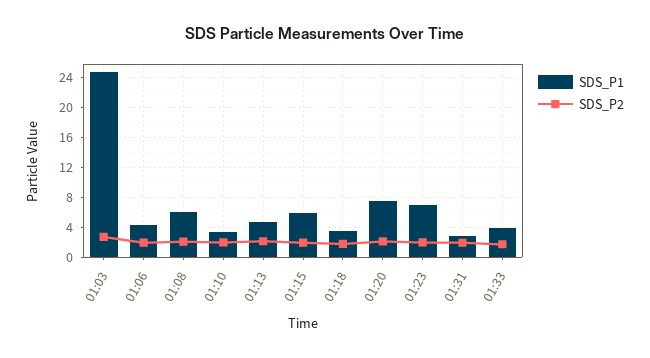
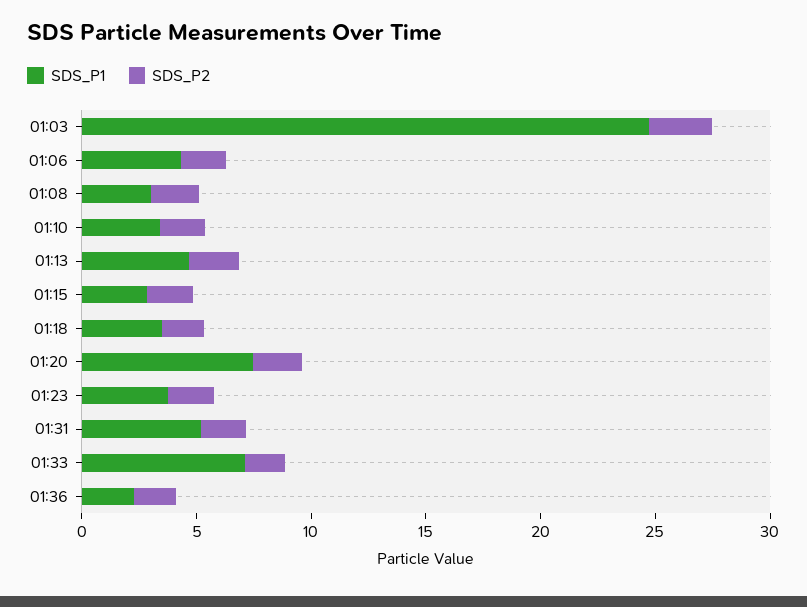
SDS_P1, 01:08: 6 -> 3
SDS_P1, 01:15: 6 -> 3
SDS_P1, 01:23: 7 -> 4
SDS_P1, 01:31: 3 -> 5
SDS_P1, 01:33: 4 -> 7
SDS_P1, 01:36: none -> 2
SDS_P2, 01:36: none -> 2

